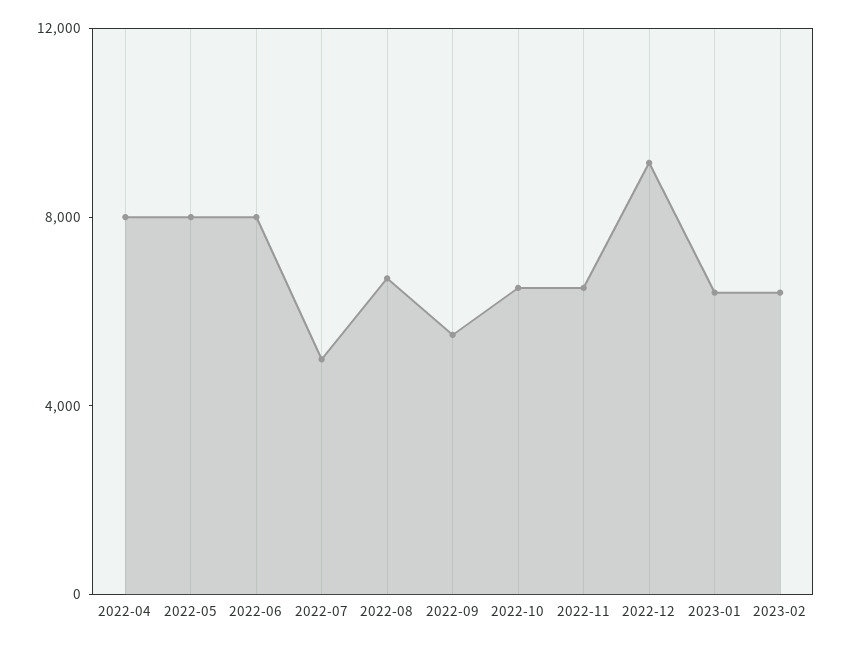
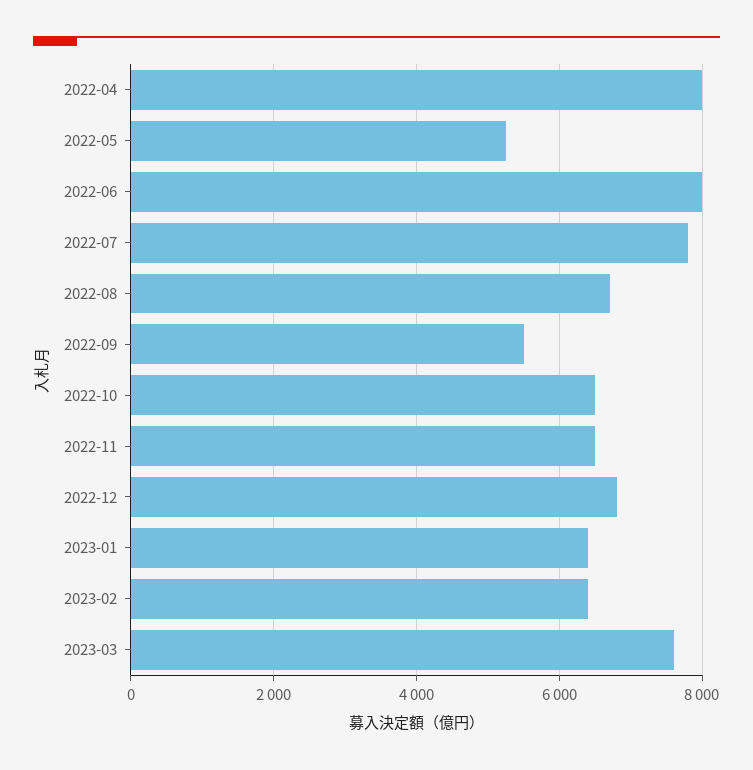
2022-05: 8000 -> 5200
2022-07: 5000 -> 7800
2022-12: 9000 -> 6800
2023-03: none -> 7600

